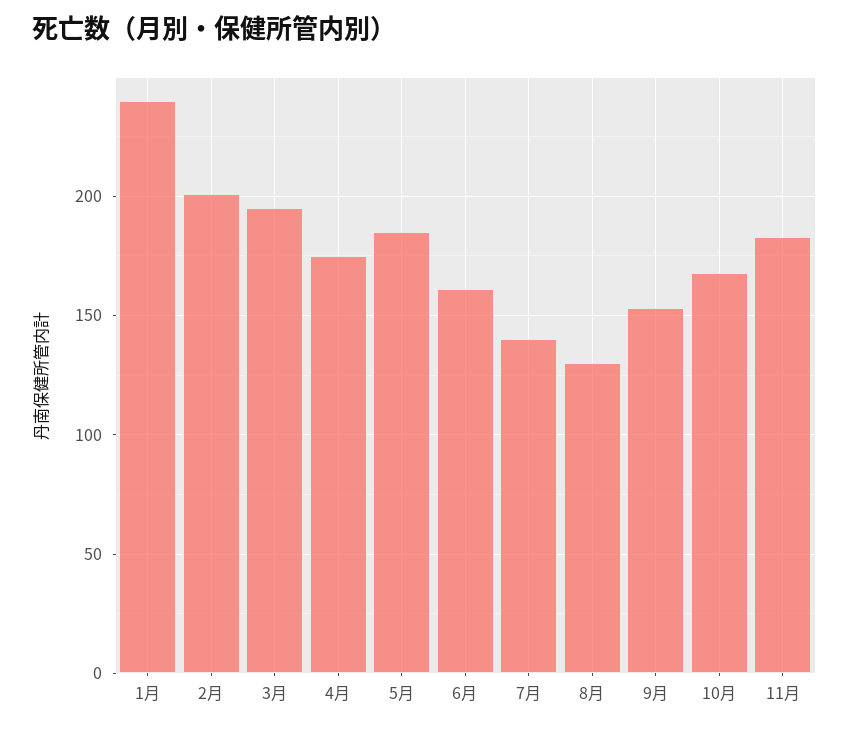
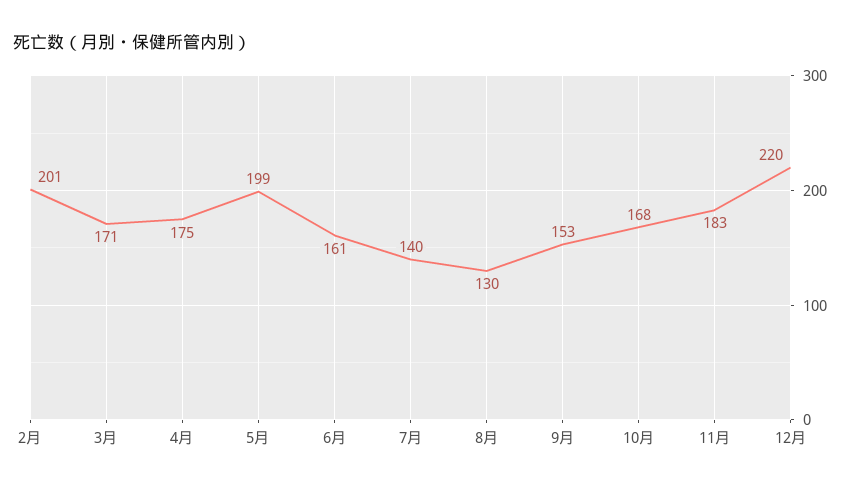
1月: 240 -> none
3月: 195 -> 171
5月: 185 -> 199
12月: none -> 220

